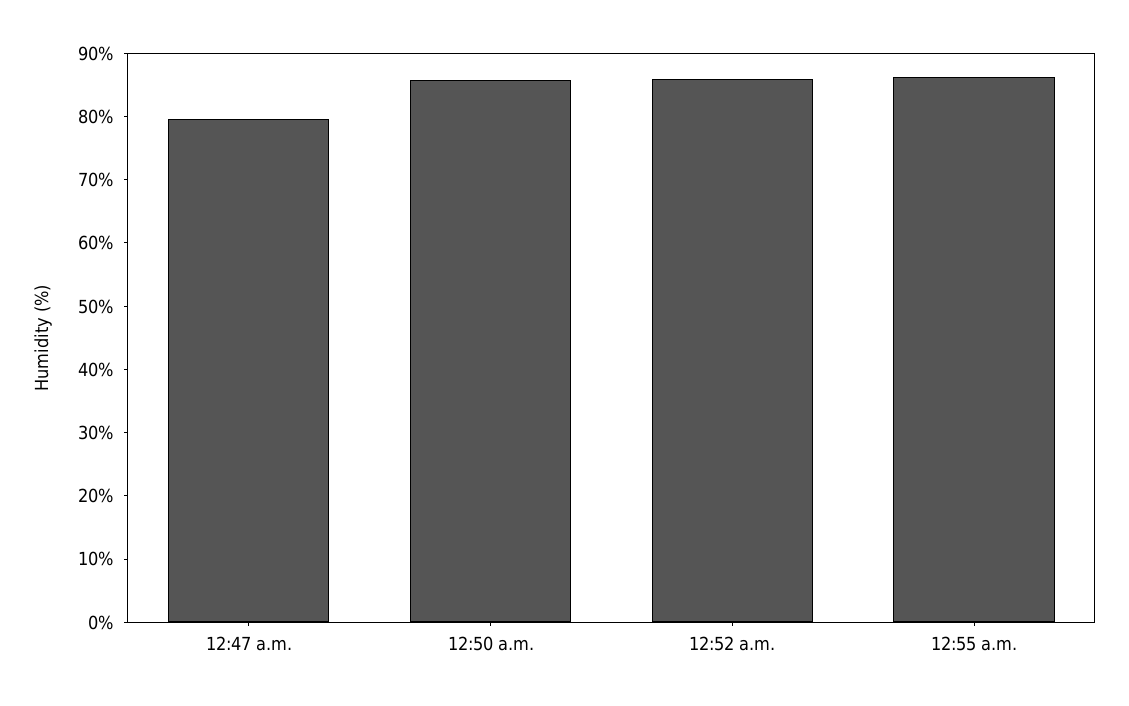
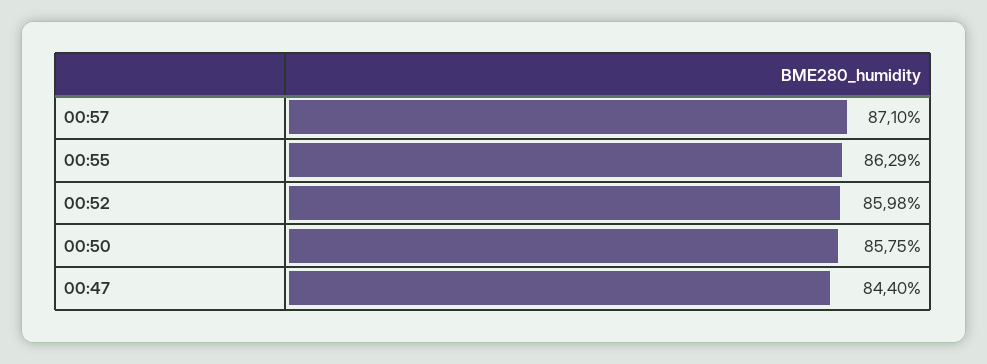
12:47 a.m.: 80 -> 84.4
00:57: none -> 87.1

